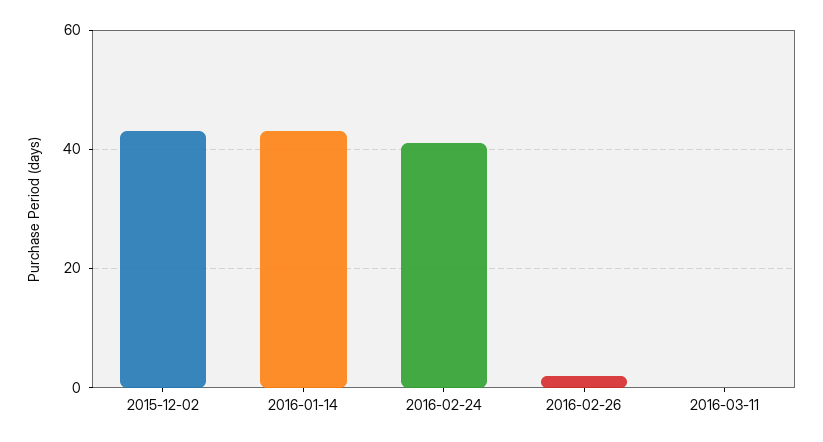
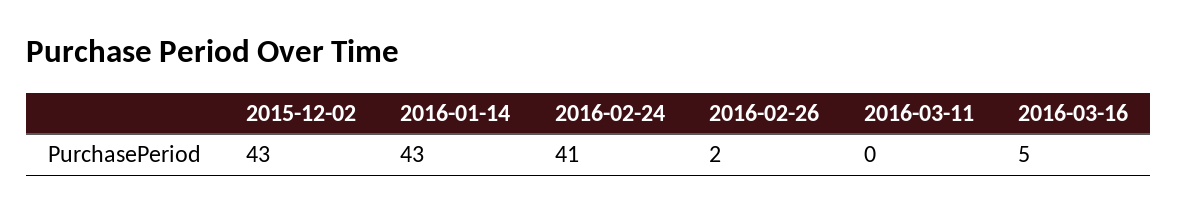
2016-03-16: none -> 5

